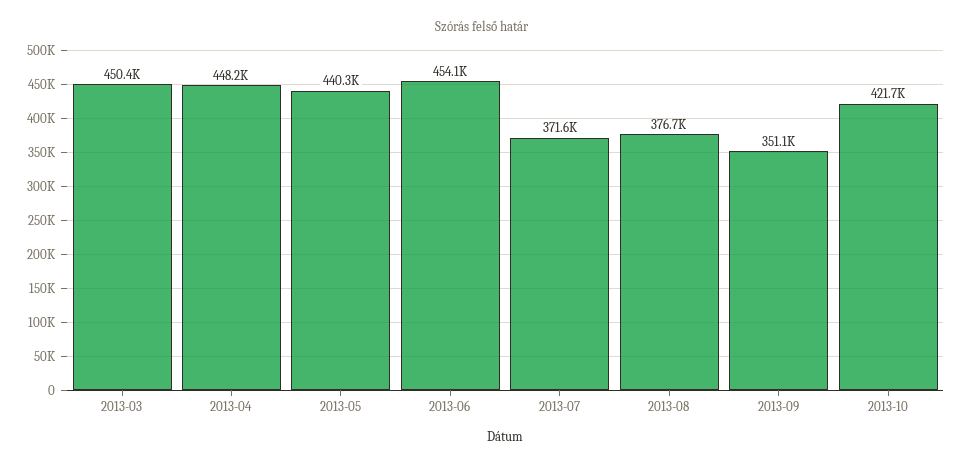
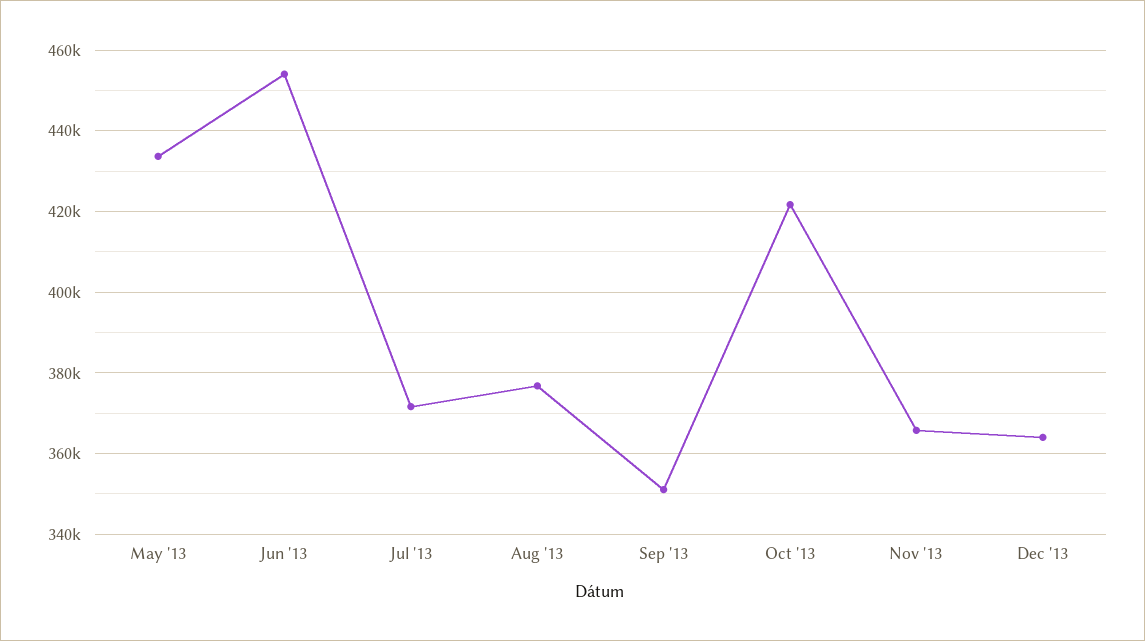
2013-03: 450400 -> none
2013-04: 448200 -> none
2013-05: 440300 -> 434000
Nov '13: none -> 366000
Dec '13: none -> 364000

